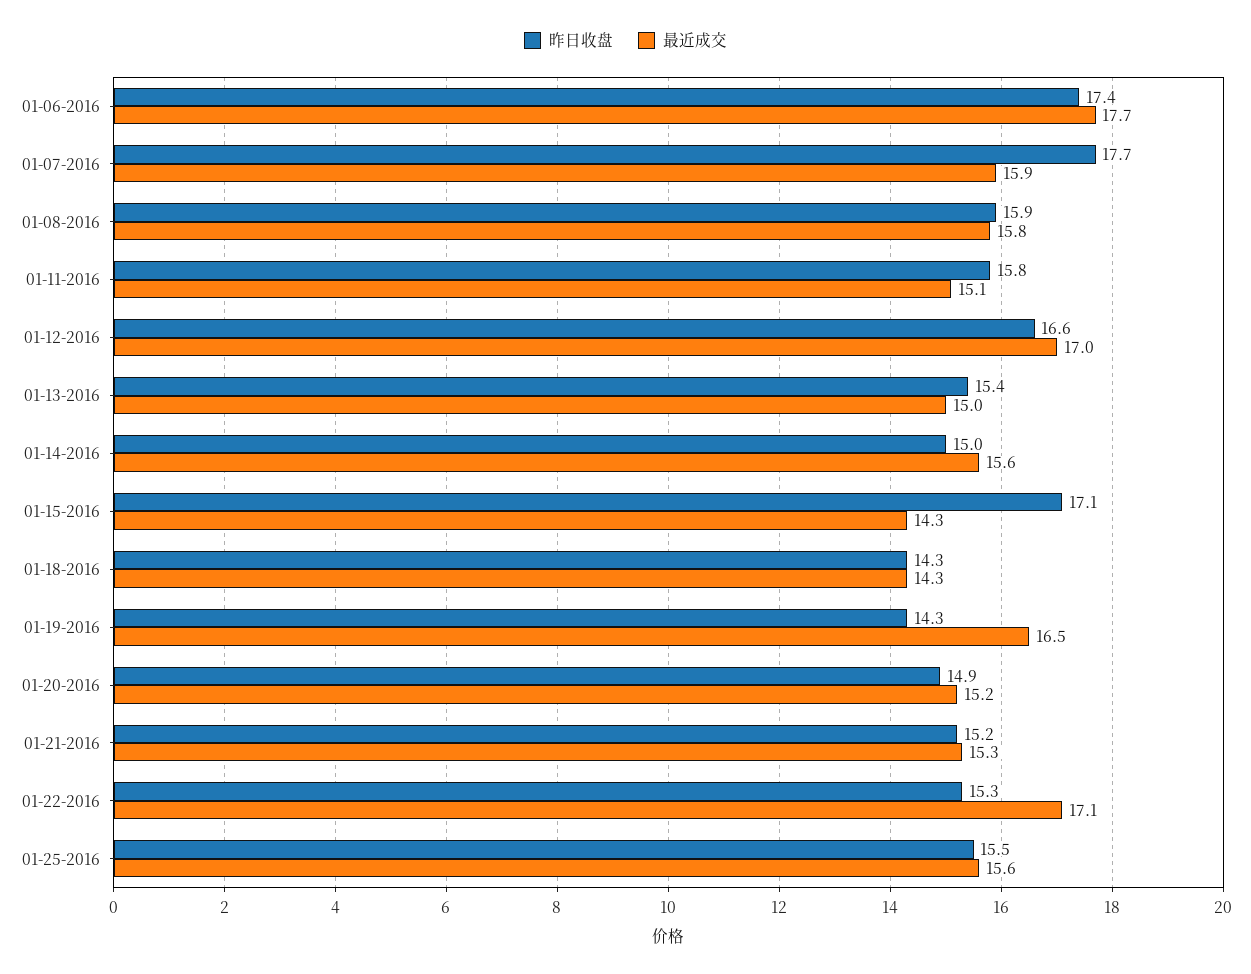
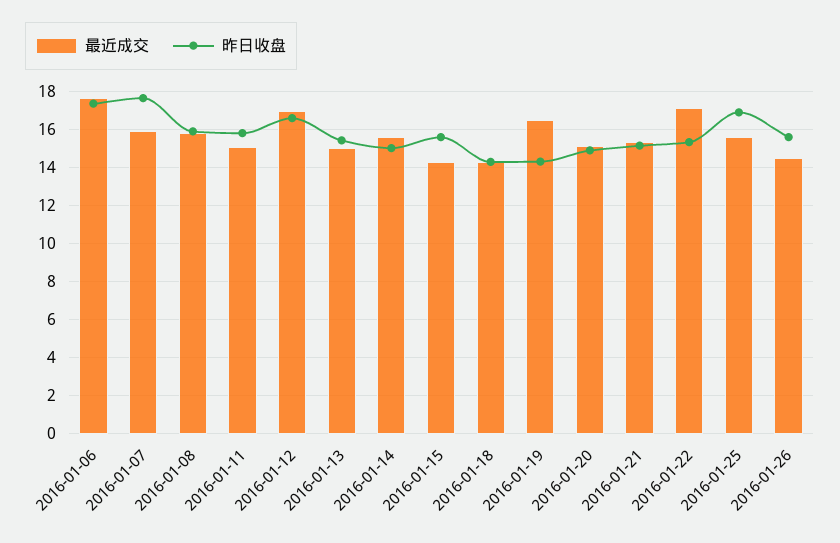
昨日收盘, 01-15-2016: 17.1 -> 15.5
昨日收盘, 01-25-2016: 15.5 -> 17
最近成交, 2016-01-26: none -> 14.5
昨日收盘, 2016-01-26: none -> 15.5

